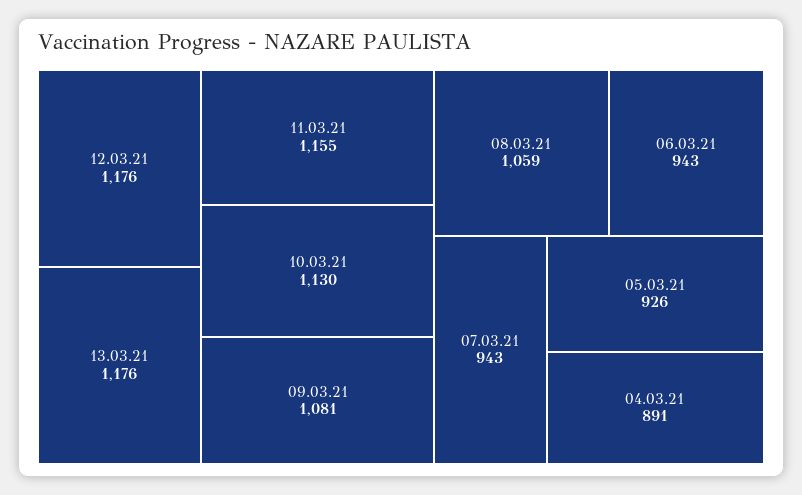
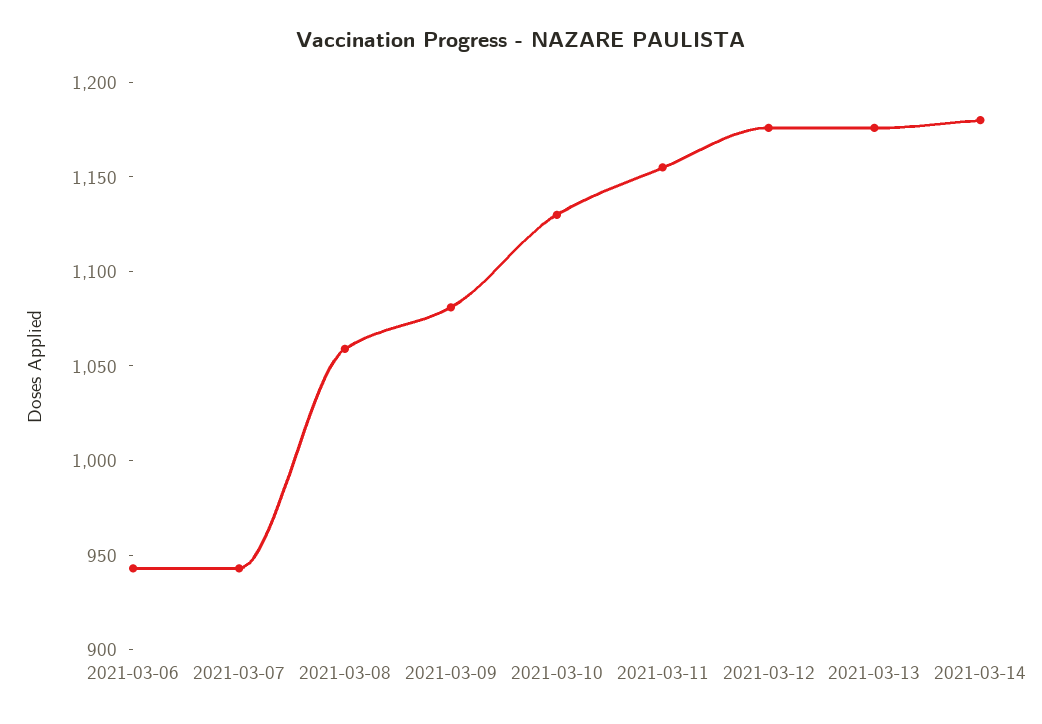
05.03.21: 926 -> none
04.03.21: 891 -> none
2021-03-14: none -> 1180

